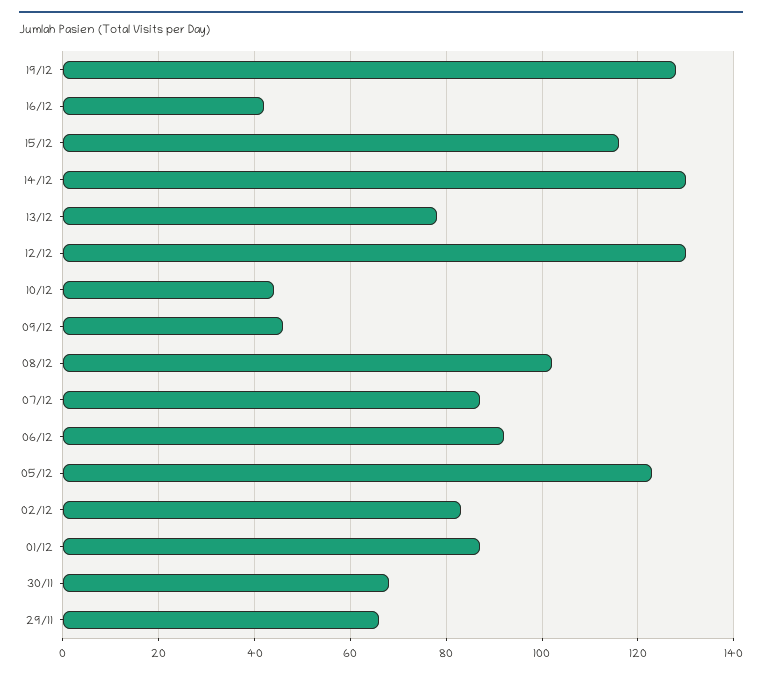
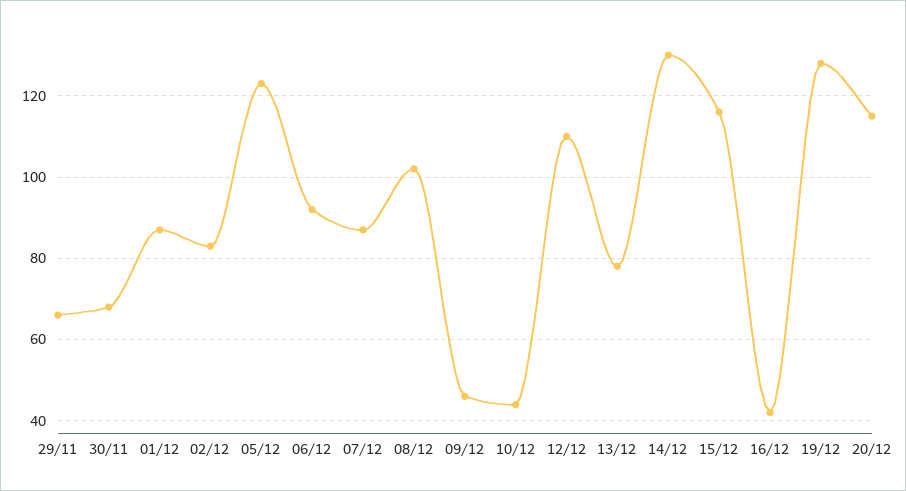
12/12: 130 -> 110
20/12: none -> 115

